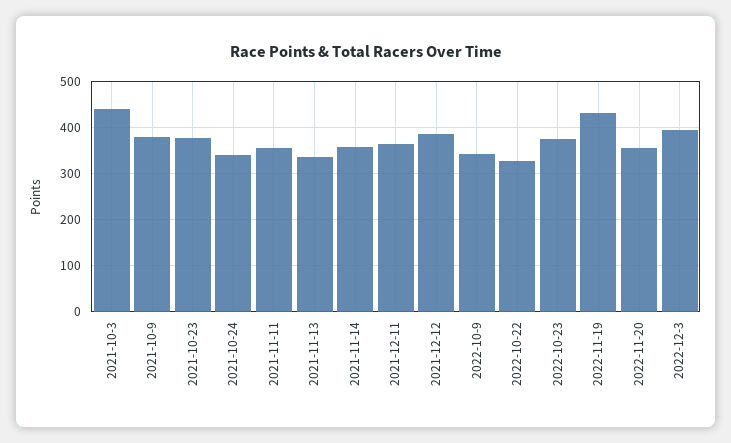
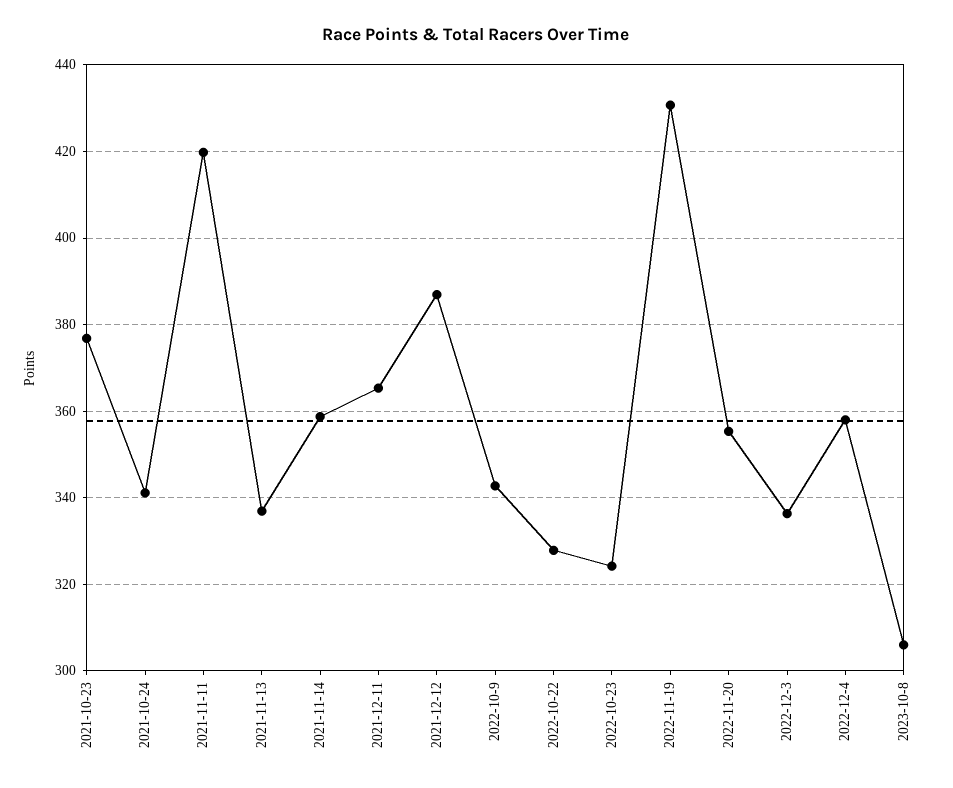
2021-10-3: 440 -> none
2021-10-9: 380 -> none
2021-11-11: 360 -> 420
2022-10-23: 380 -> 324
2022-12-3: 400 -> 336
2022-12-4: none -> 358
2023-10-8: none -> 306

